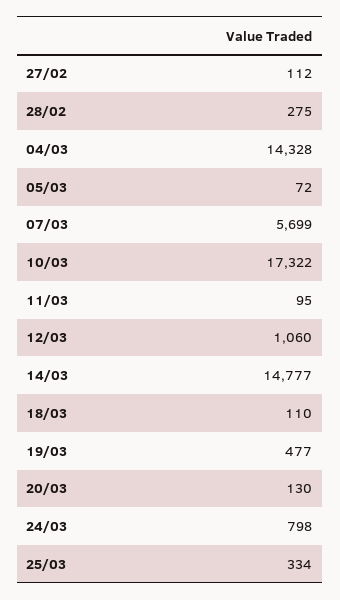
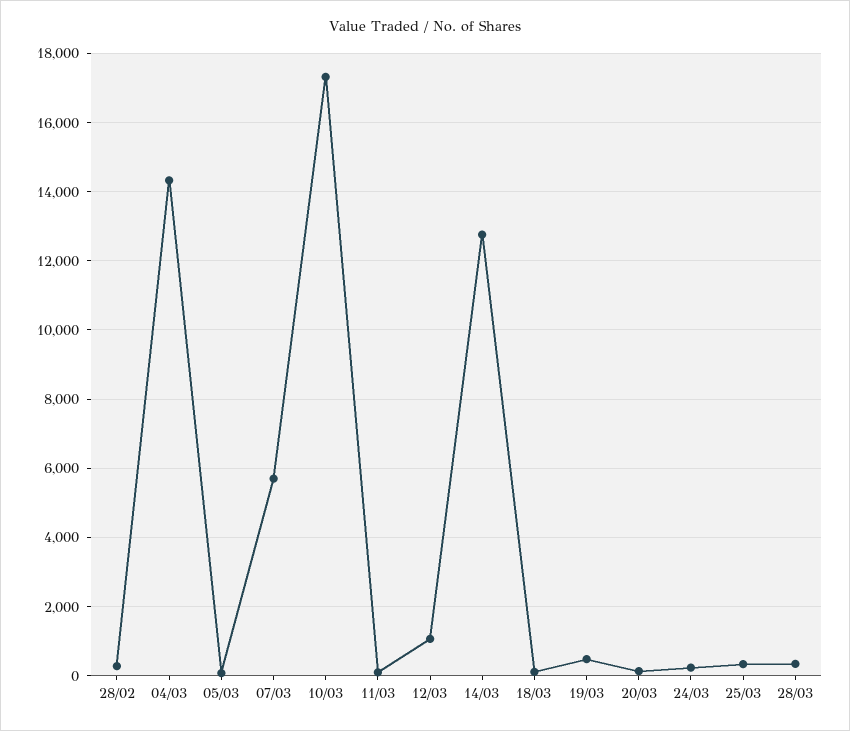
27/02: 112 -> none
14/03: 14777 -> 12800
24/03: 798 -> 200
28/03: none -> 400

